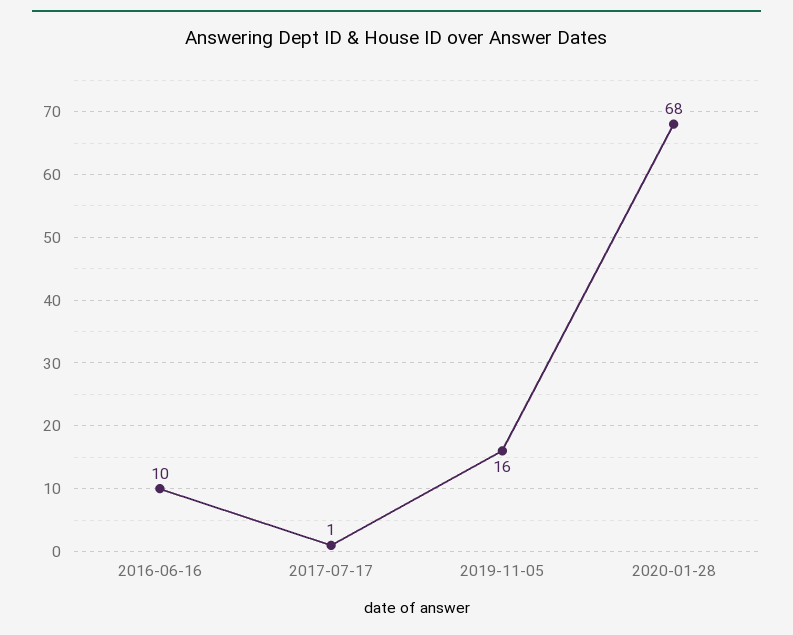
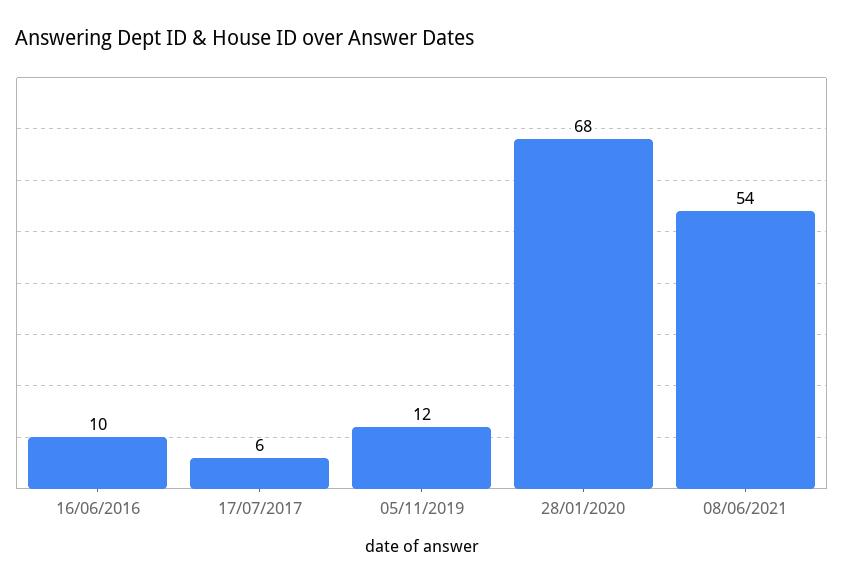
2017-07-17: 1 -> 6
2019-11-05: 16 -> 12
08/06/2021: none -> 54

